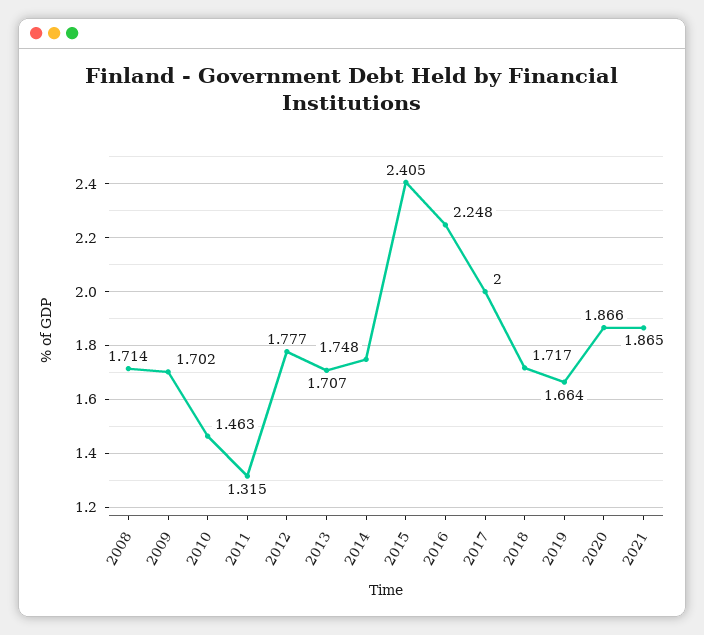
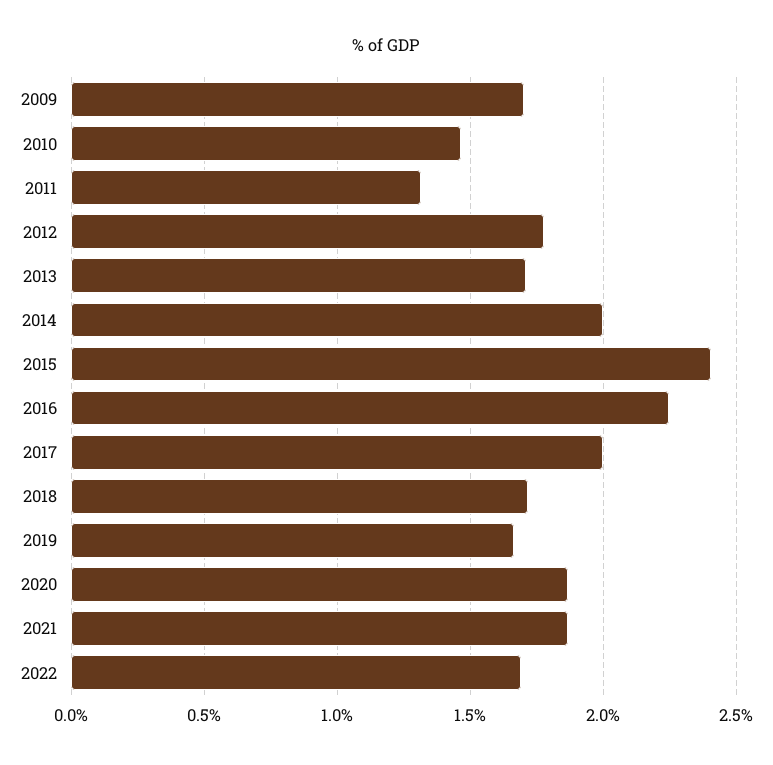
2008: 1.714 -> none
2014: 1.748 -> 2
2022: none -> 1.7

